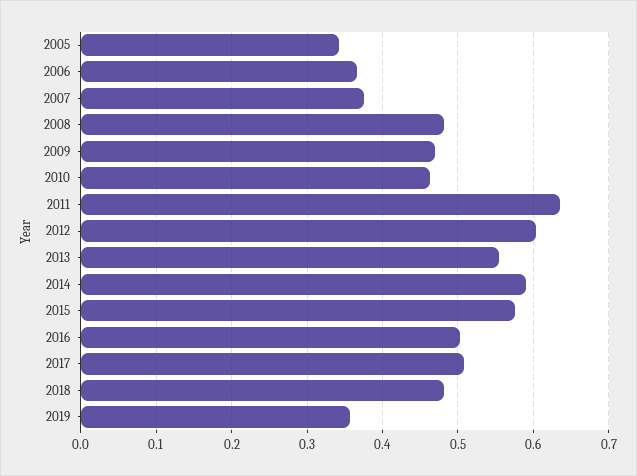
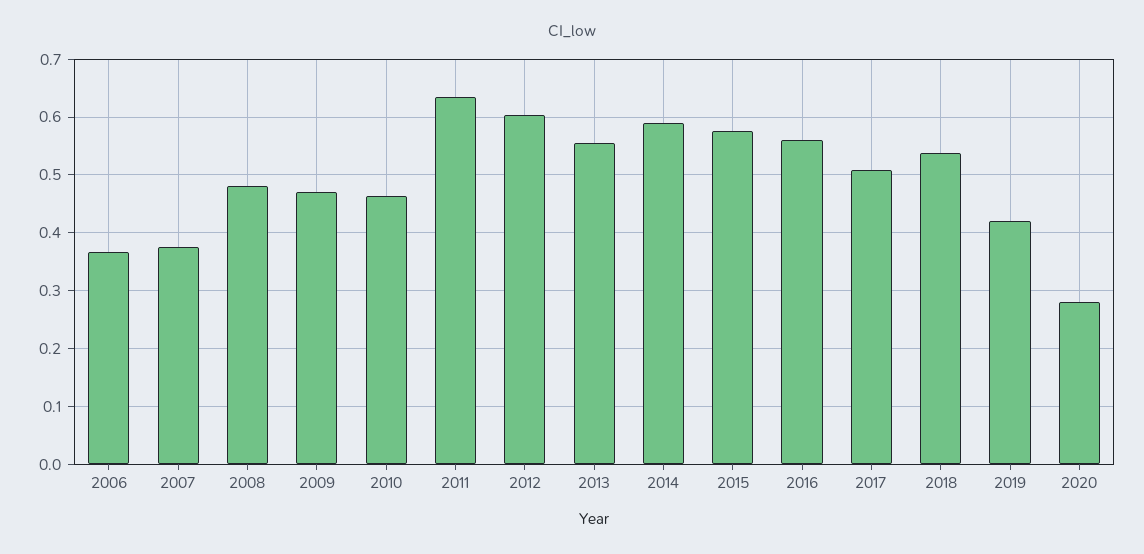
2005: 0.34 -> none
2016: 0.5 -> 0.56
2018: 0.48 -> 0.54
2019: 0.36 -> 0.42
2020: none -> 0.28

